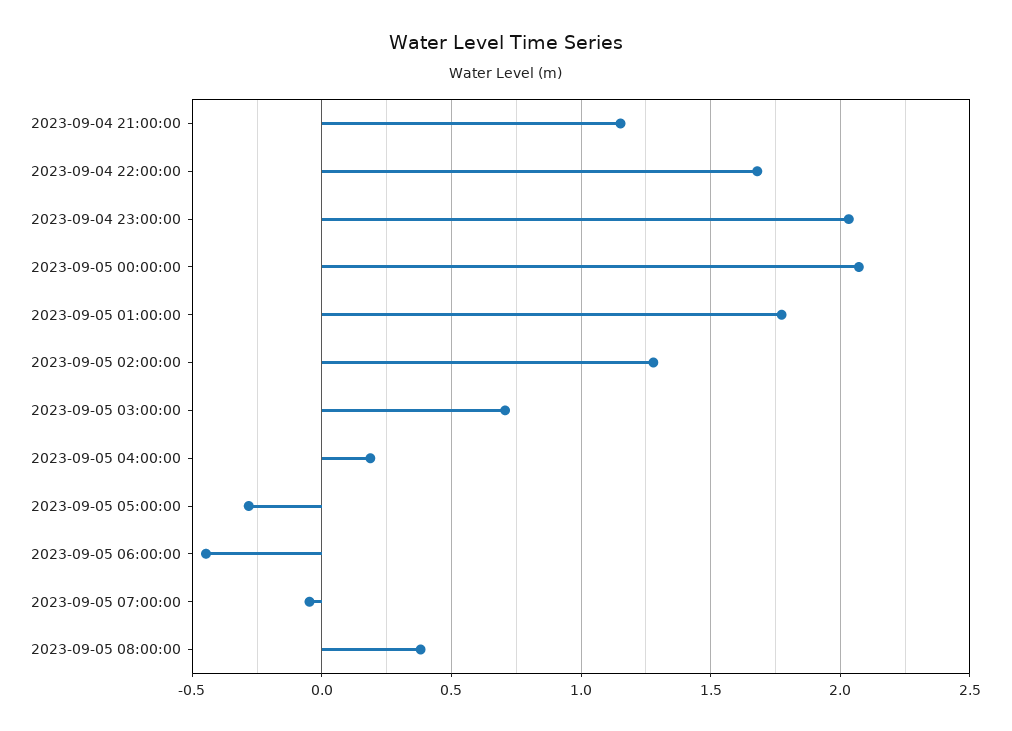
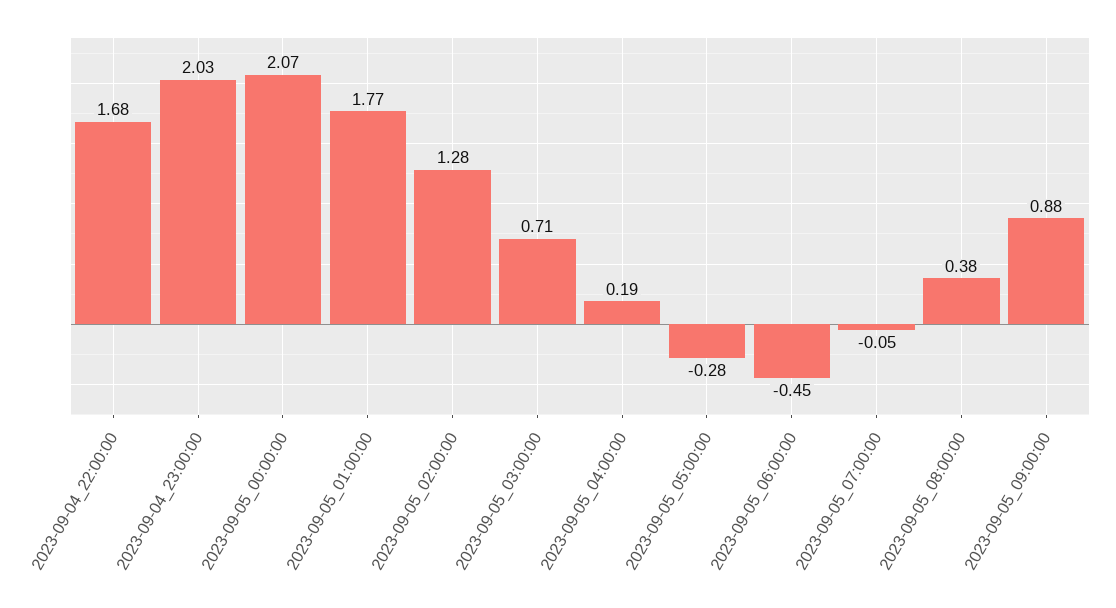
2023-09-04 21:00:00: 1.15 -> none
2023-09-05_09:00:00: none -> 0.88

